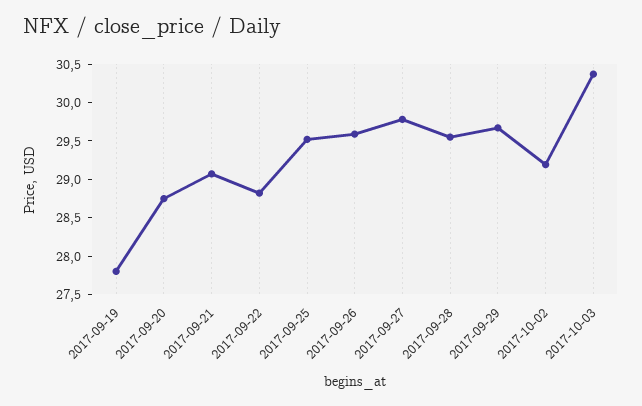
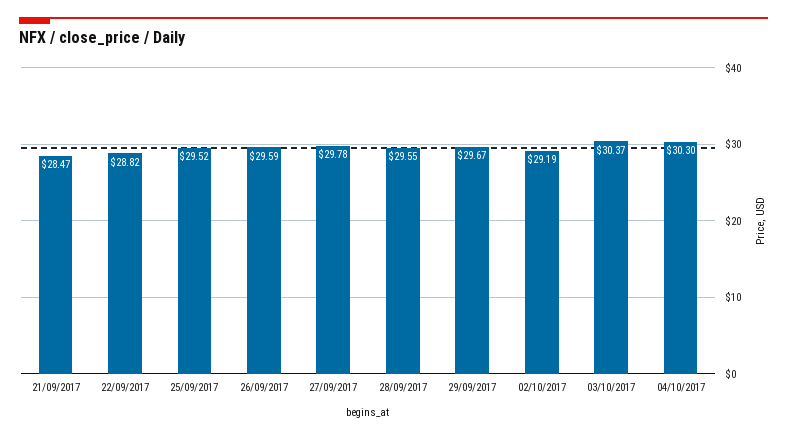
2017-09-19: 27.75 -> none
2017-09-20: 28.75 -> none
2017-09-21: 29 -> 28.47
04/10/2017: none -> 30.3

